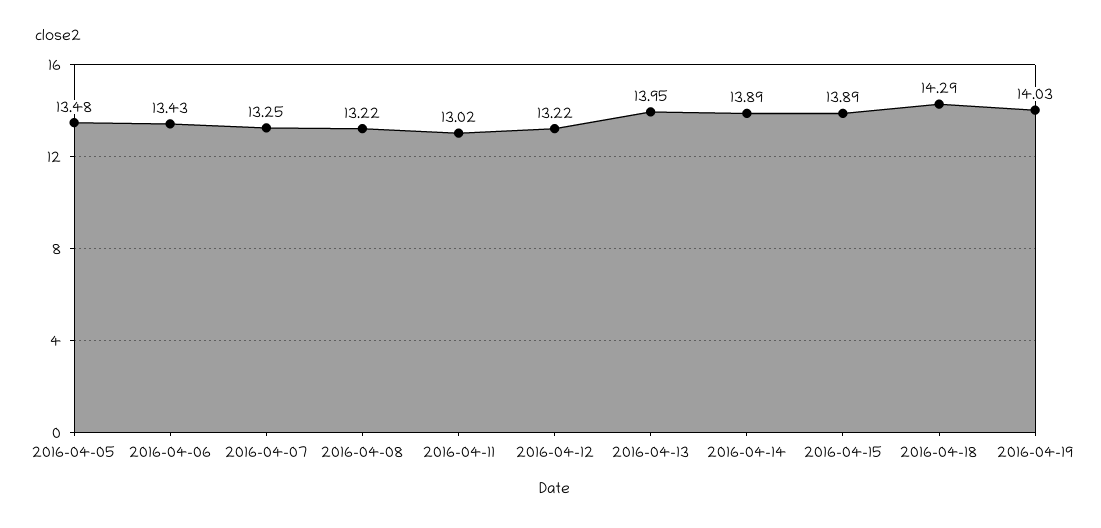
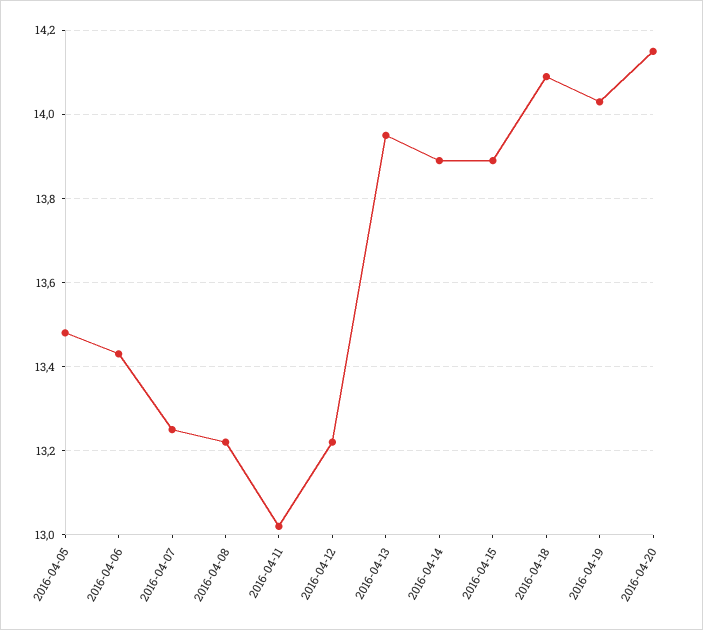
2016-04-18: 14.29 -> 14.1
2016-04-20: none -> 14.15

